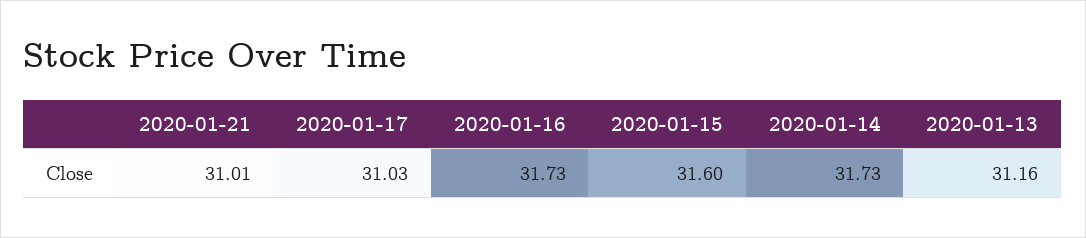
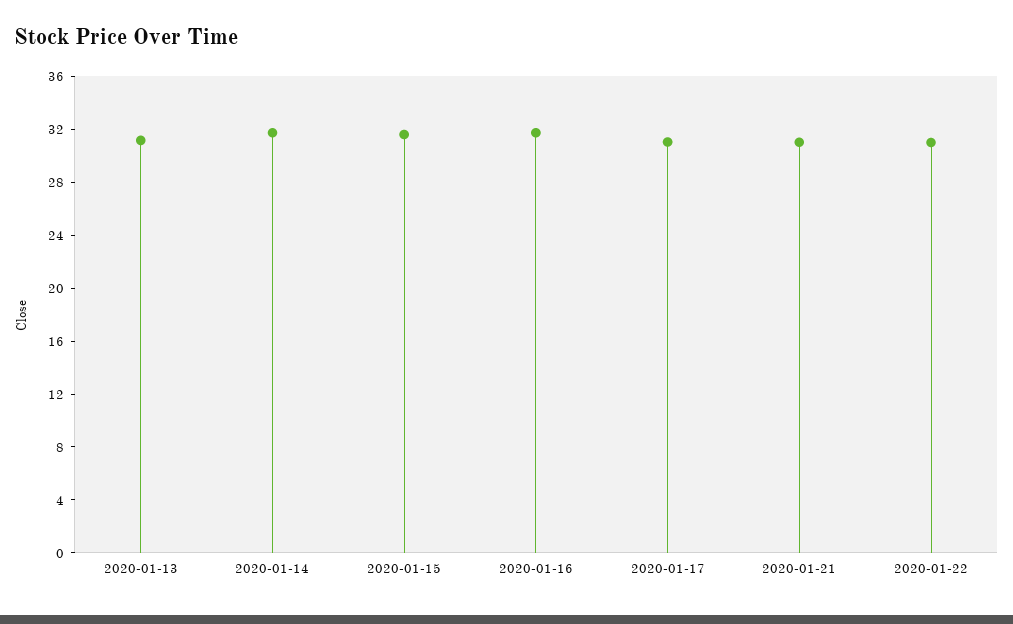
2020-01-22: none -> 31

